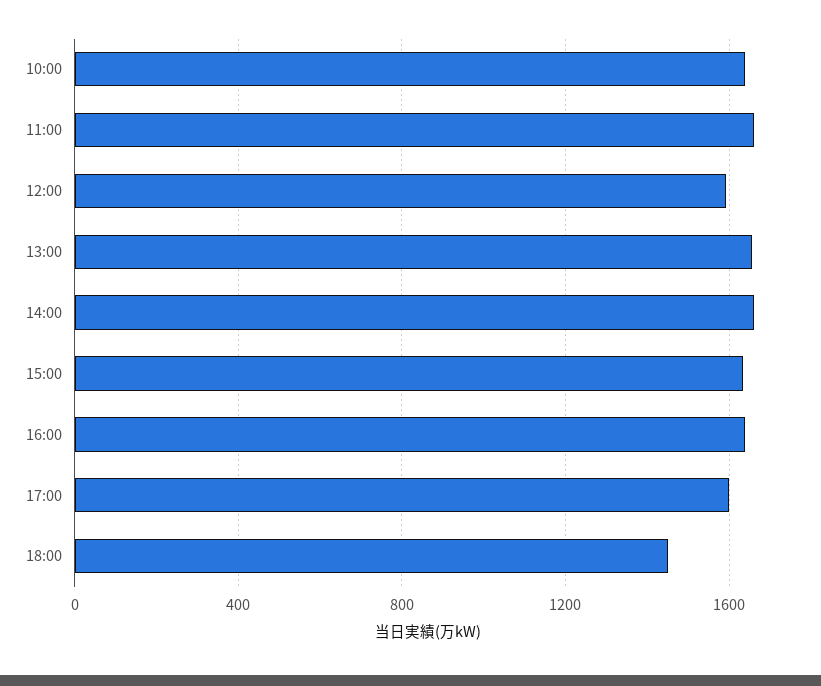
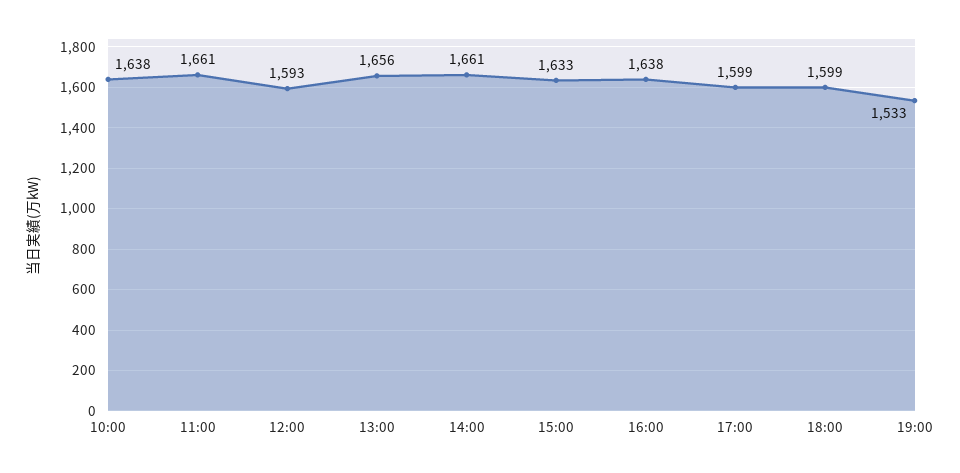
18:00: 1450 -> 1599
19:00: none -> 1533

